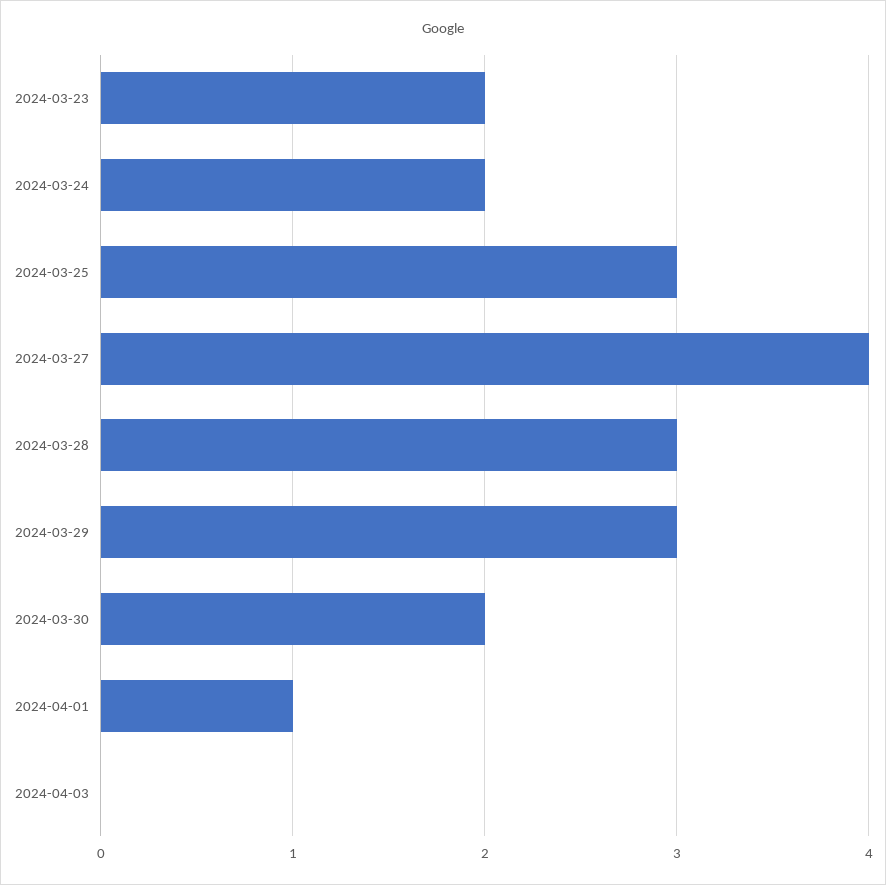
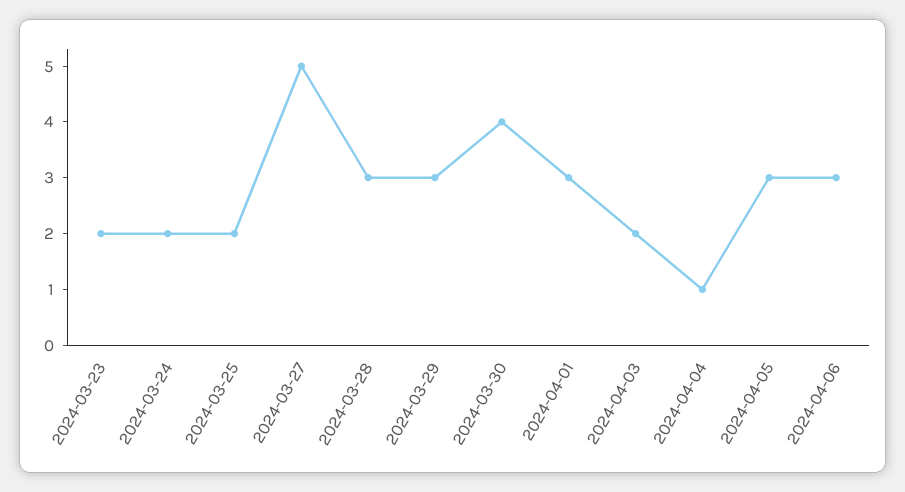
2024-03-25: 3 -> 2
2024-03-27: 4 -> 5
2024-03-30: 2 -> 4
2024-04-01: 1 -> 3
2024-04-03: 0 -> 2
2024-04-04: none -> 1
2024-04-05: none -> 3
2024-04-06: none -> 3

